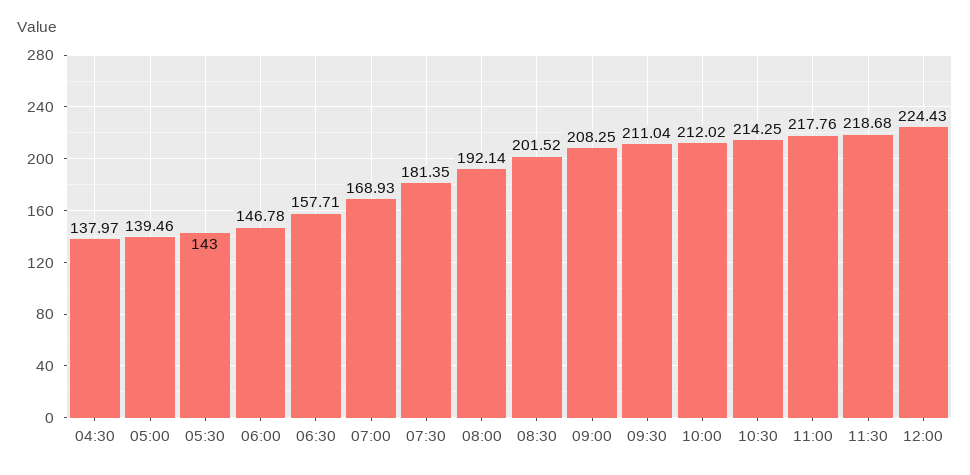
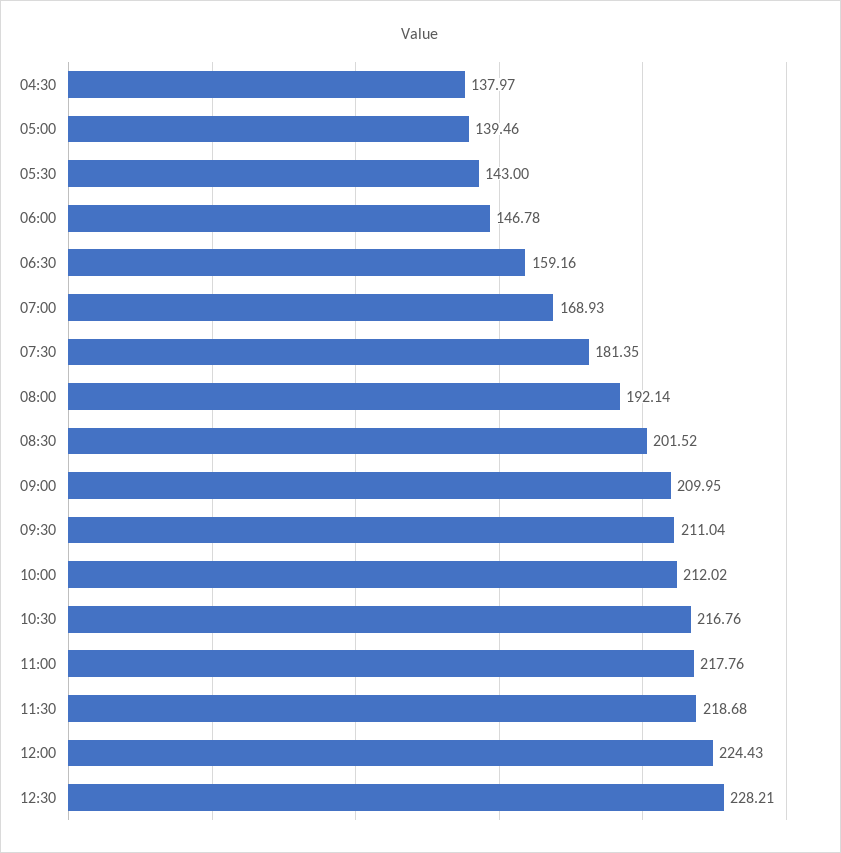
06:30: 157.71 -> 159.16
09:00: 208.25 -> 209.95
10:30: 214.25 -> 216.76
12:30: none -> 228.21

